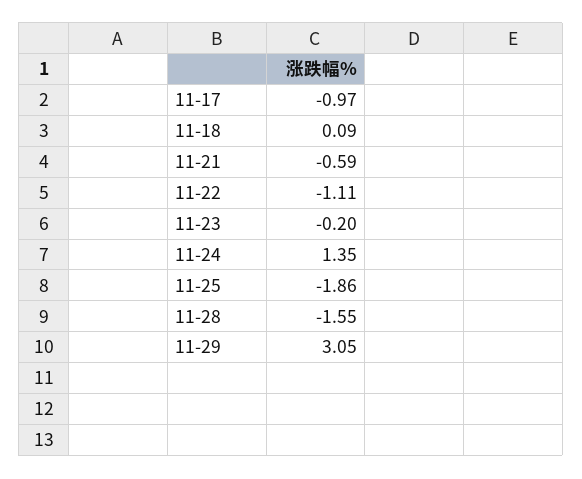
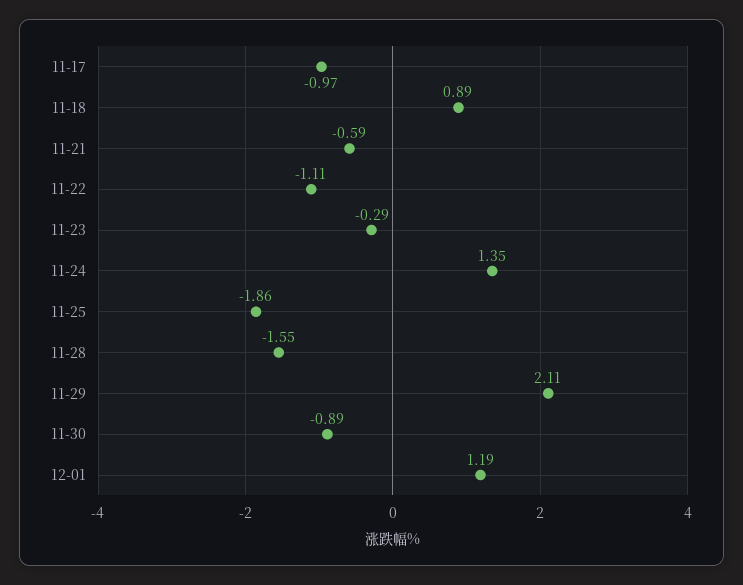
11-18: 0.09 -> 0.89
11-23: -0.2 -> -0.29
11-29: 3.05 -> 2.11
11-30: none -> -0.89
12-01: none -> 1.19

